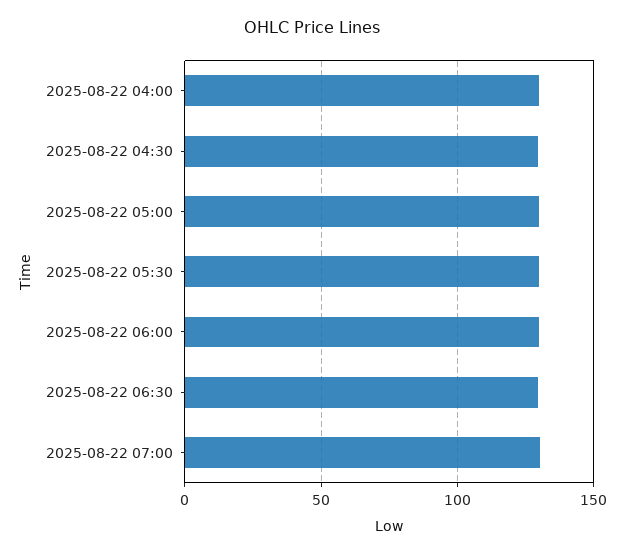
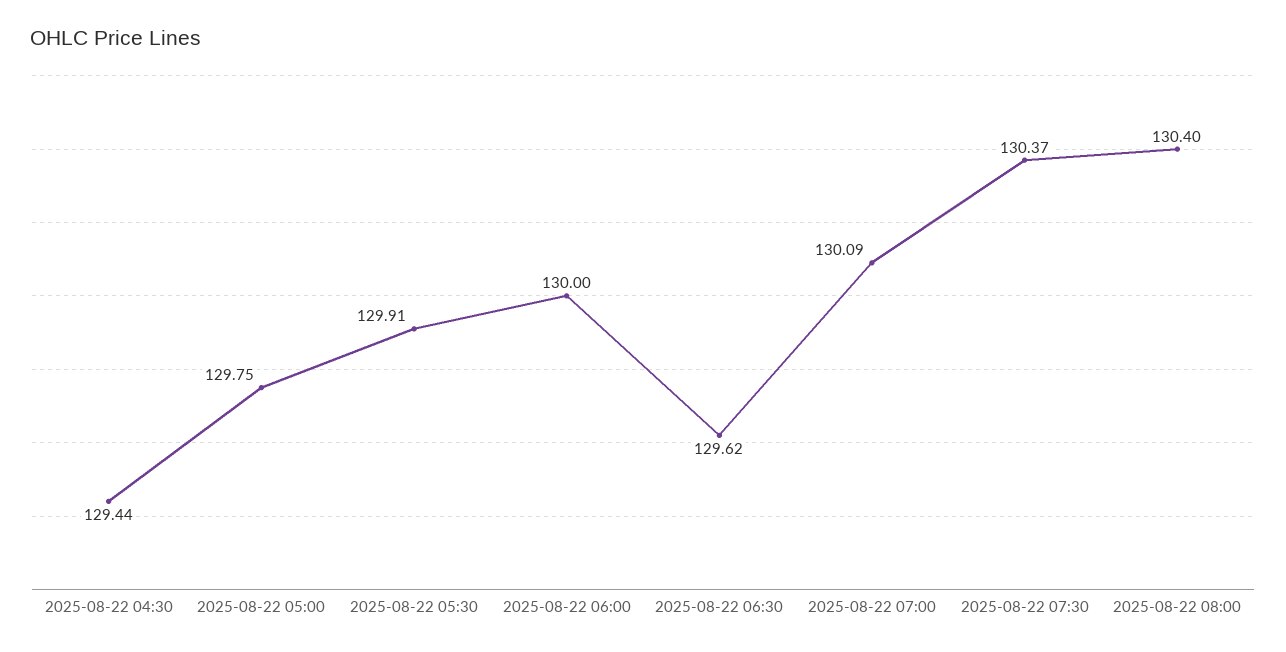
2025-08-22 04:00: 130 -> none
2025-08-22 07:30: none -> 130.37
2025-08-22 08:00: none -> 130.4

